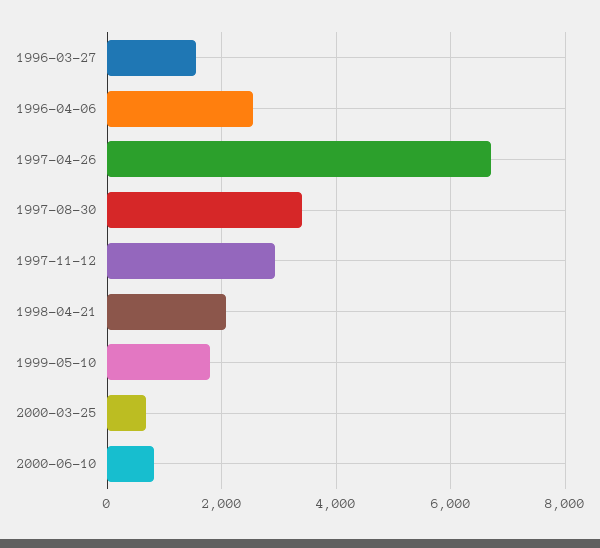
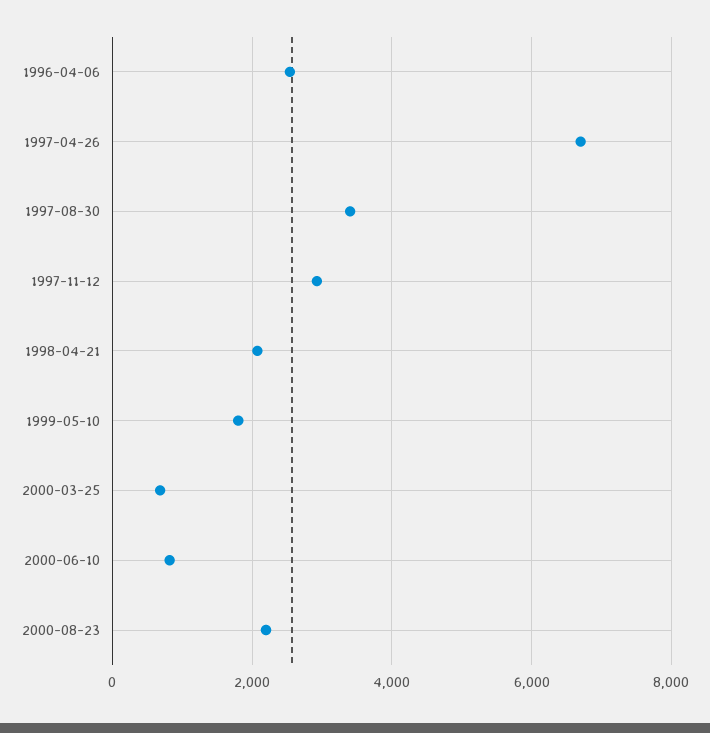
1996-03-27: 1600 -> none
2000-08-23: none -> 2200

